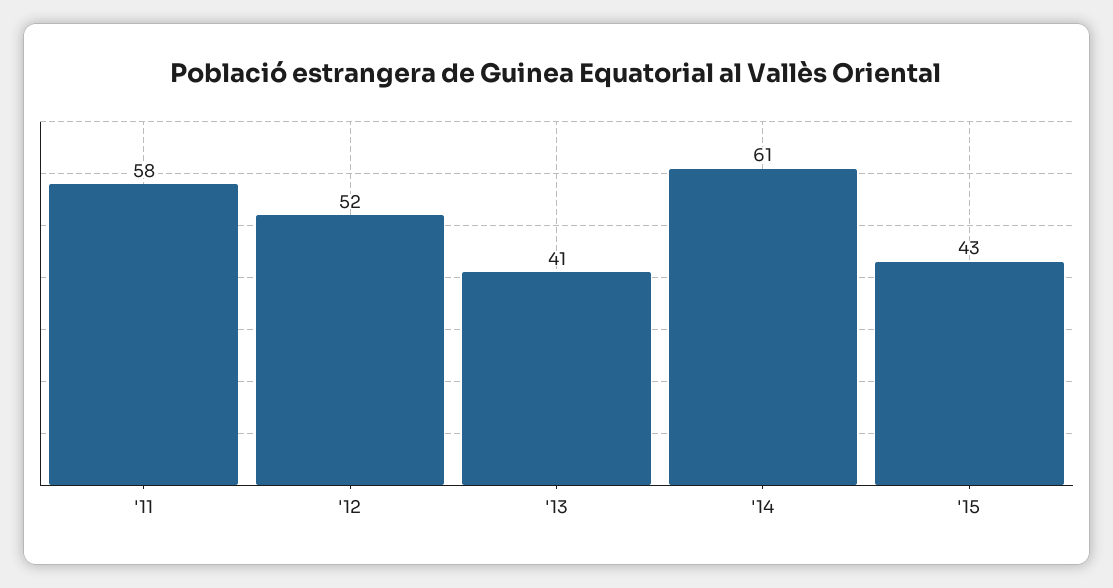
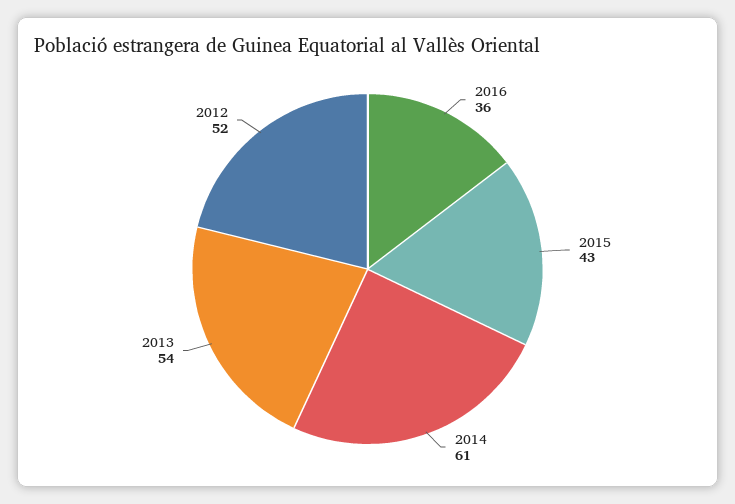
'11: 58 -> none
'13: 41 -> 54
2016: none -> 36

